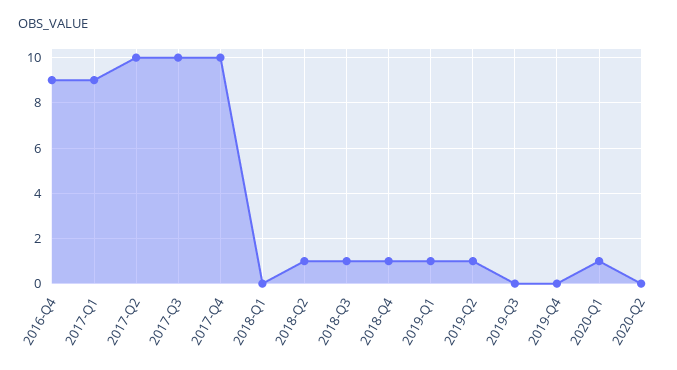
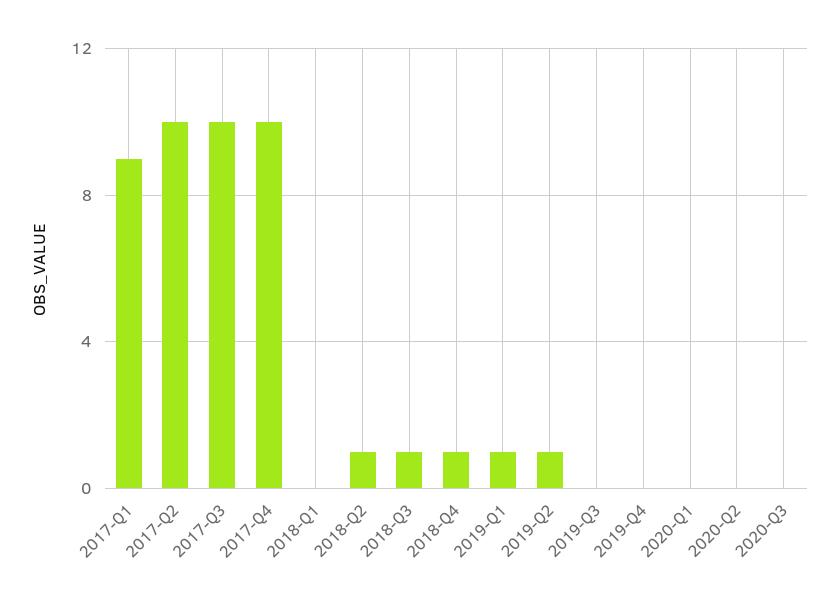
2016-Q4: 9 -> none
2020-Q1: 1 -> 0
2020-Q3: none -> 0

